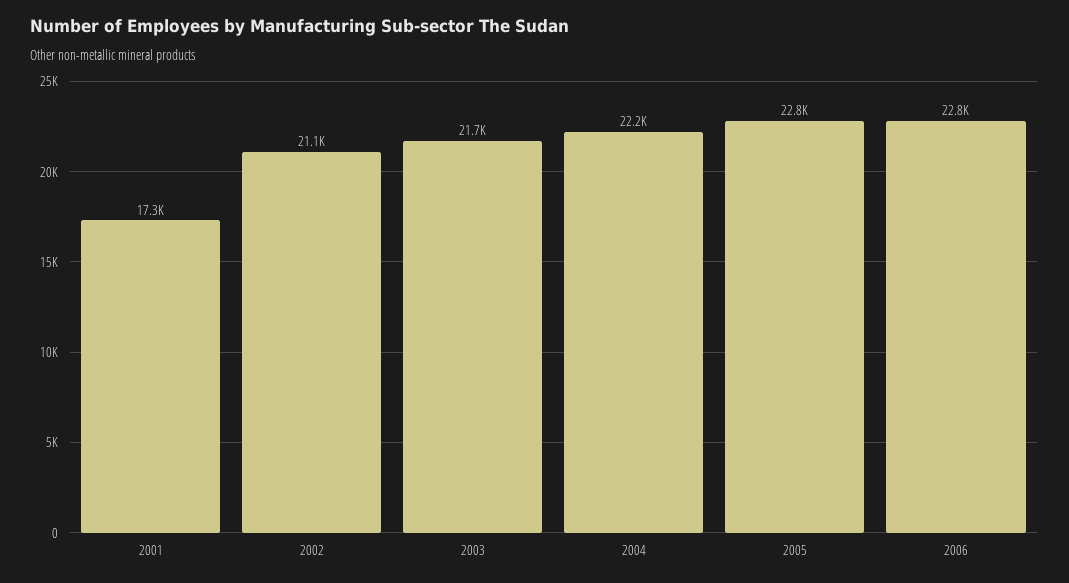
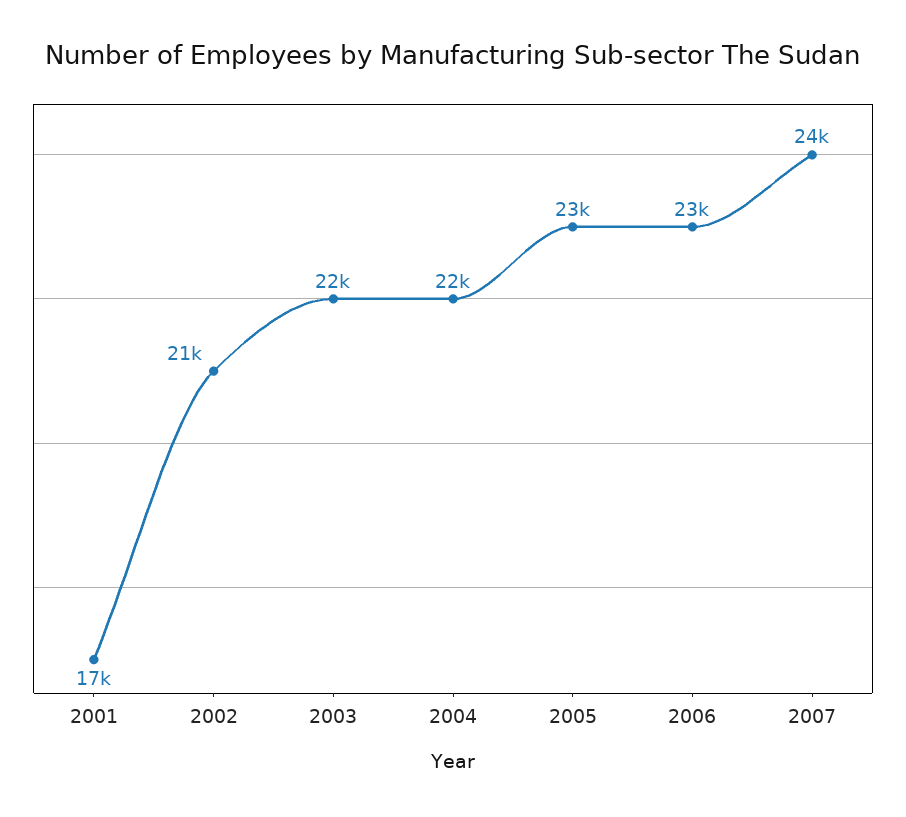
2007: none -> 24000

